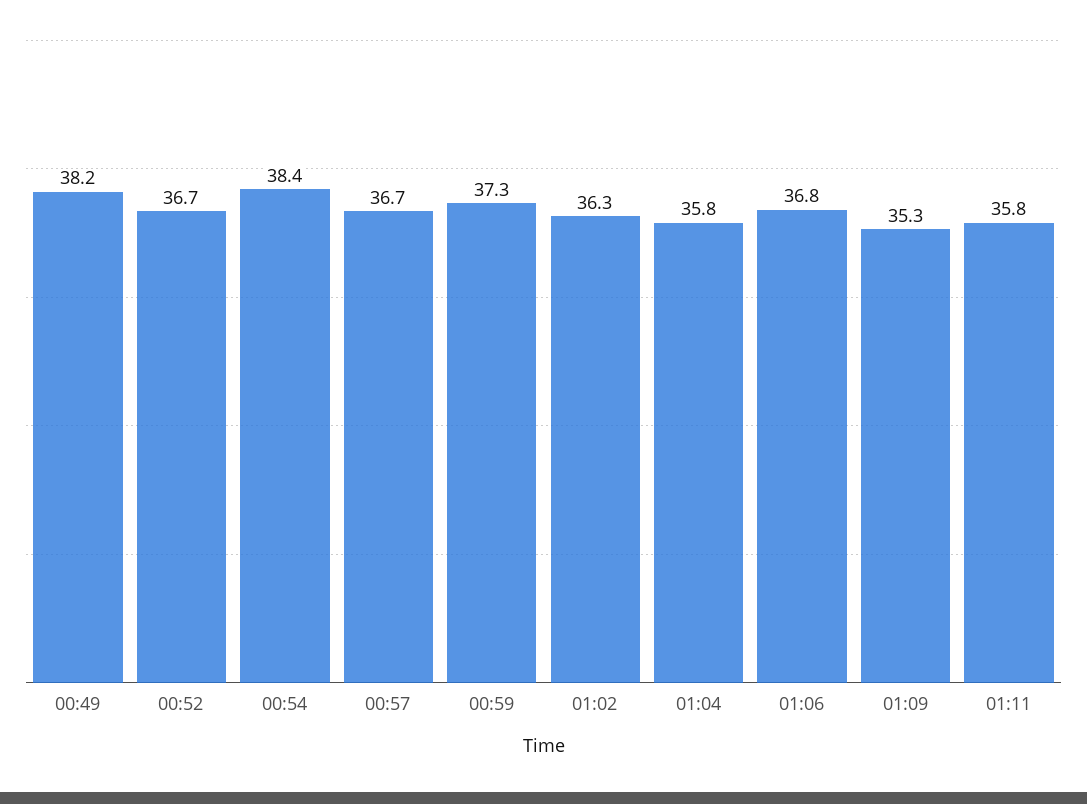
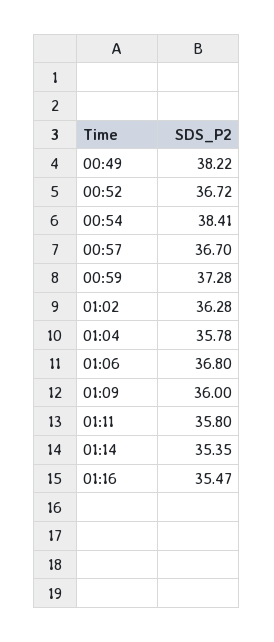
01:09: 35.3 -> 36
01:14: none -> 35.35
01:16: none -> 35.47

